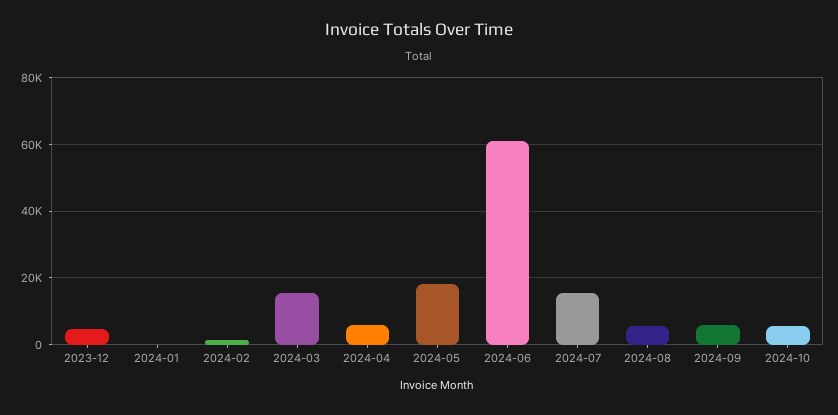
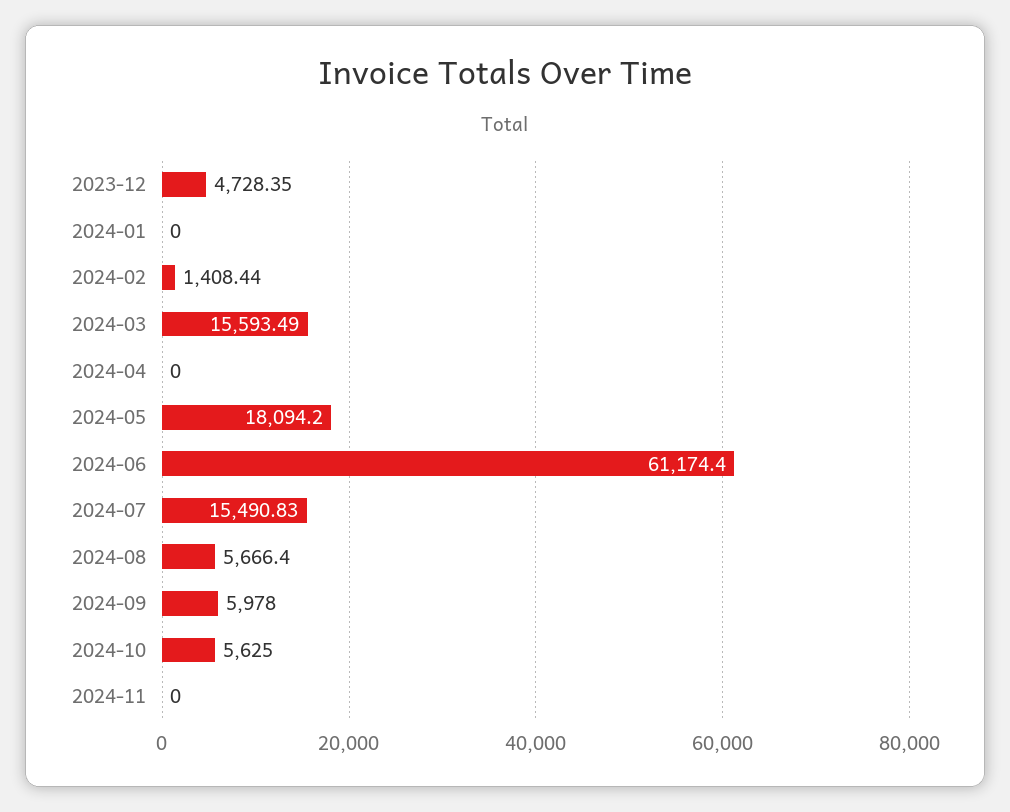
2024-04: 6000 -> 0
2024-11: none -> 0

